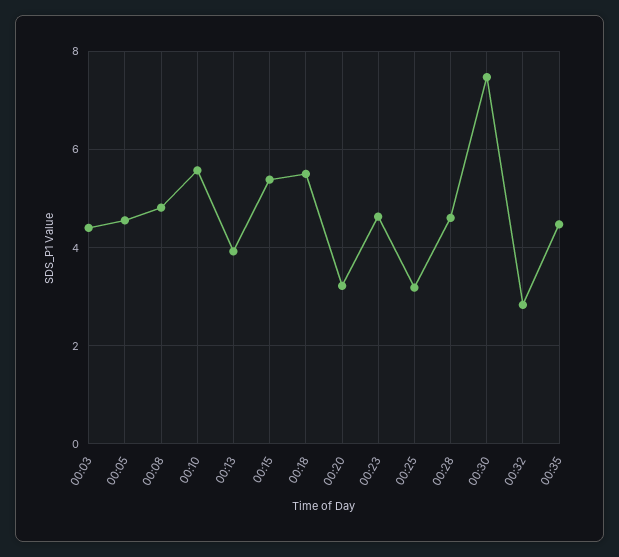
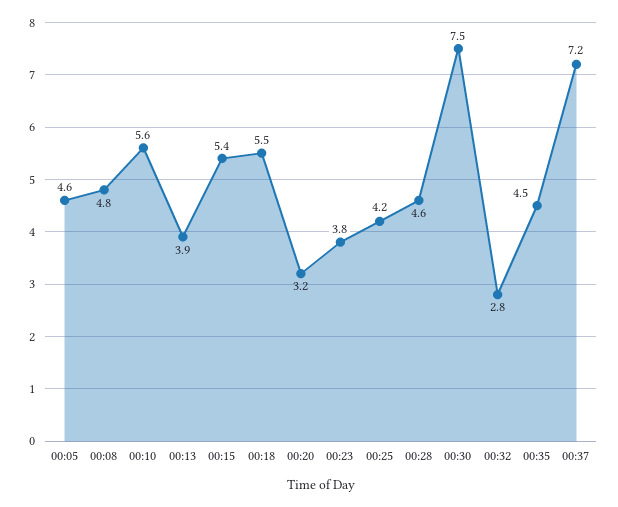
00:03: 4.4 -> none
00:23: 4.6 -> 3.8
00:25: 3.2 -> 4.2
00:37: none -> 7.2

